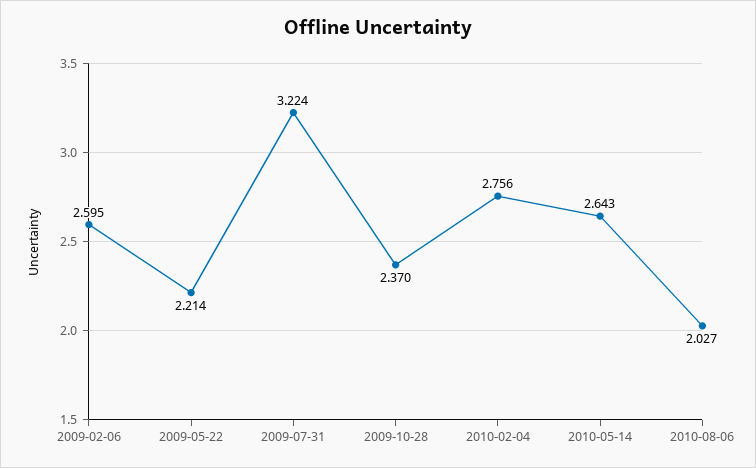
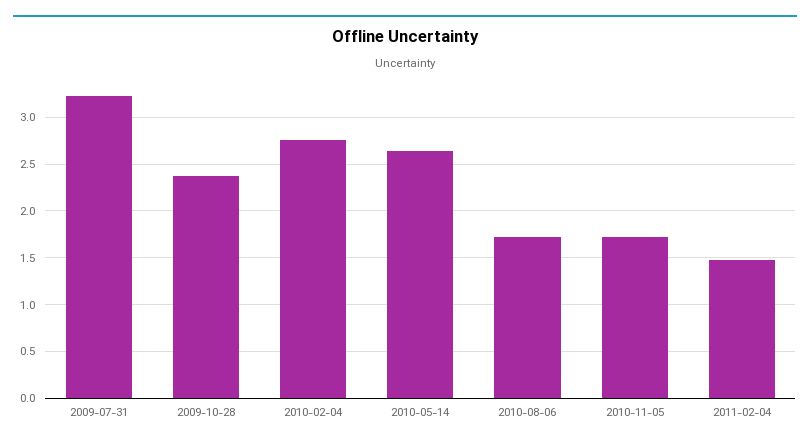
2009-02-06: 2.595 -> none
2009-05-22: 2.214 -> none
2010-08-06: 2.027 -> 1.7
2010-11-05: none -> 1.7
2011-02-04: none -> 1.5

